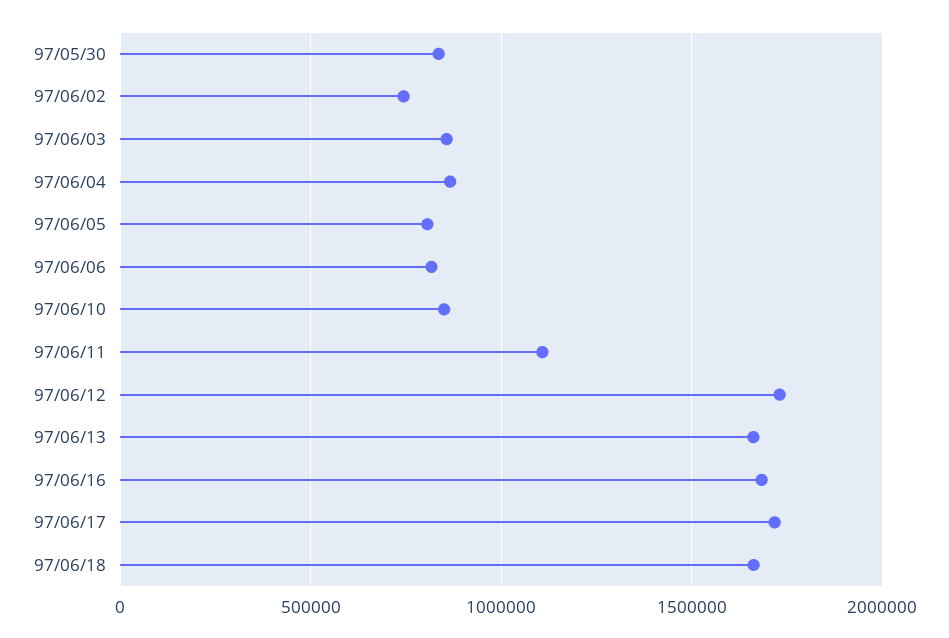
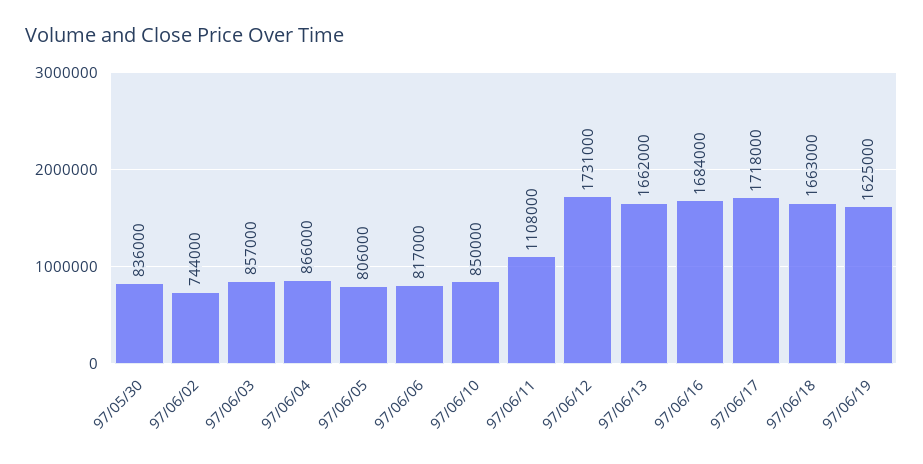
97/06/19: none -> 1625000

